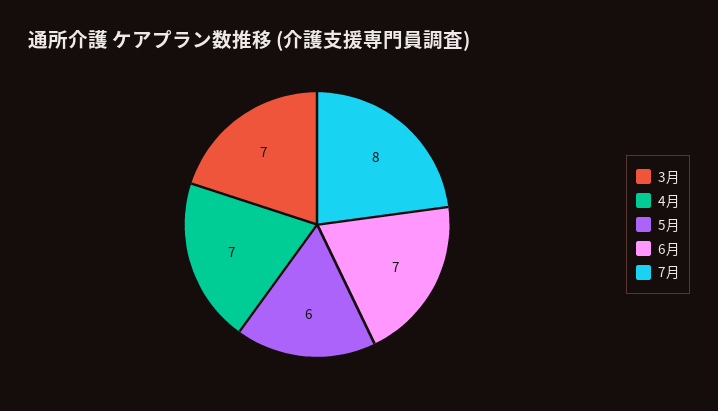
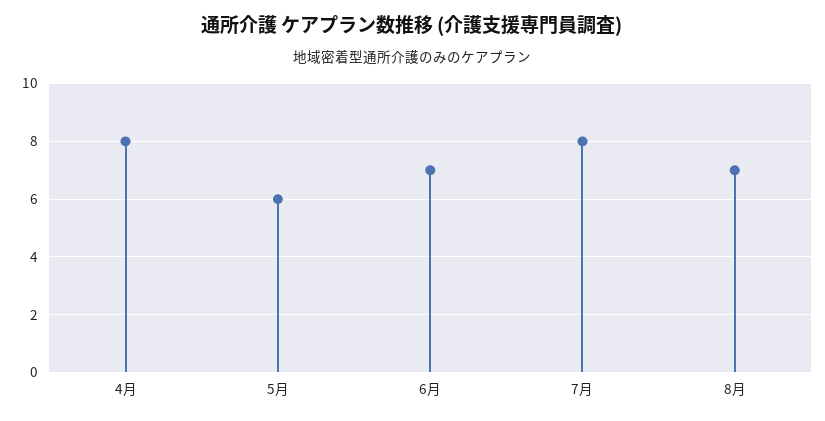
3月: 7 -> none
4月: 7 -> 8
8月: none -> 7

